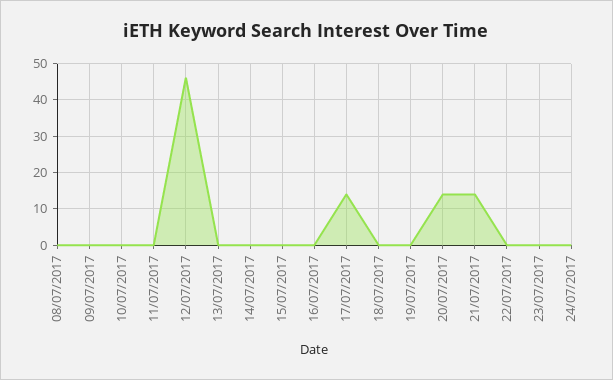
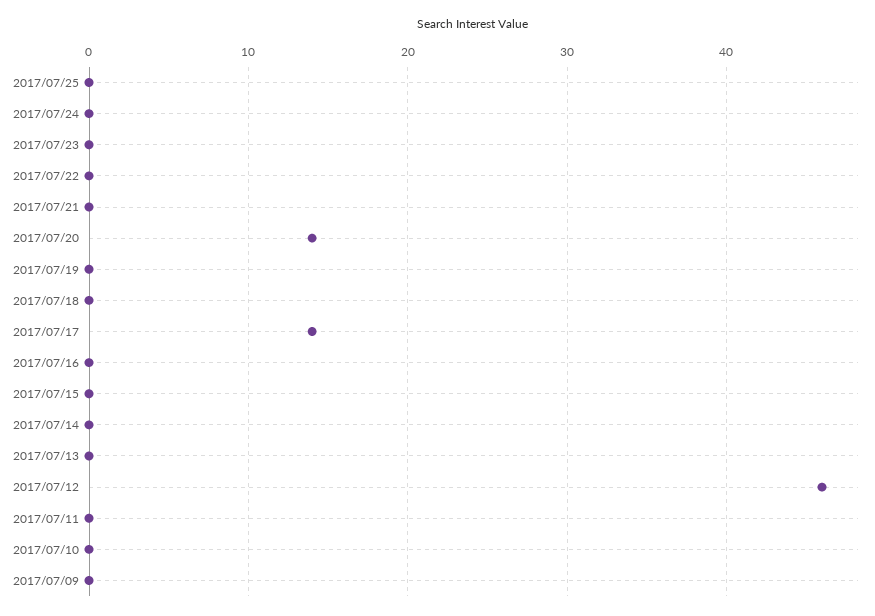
08/07/2017: 0 -> none
21/07/2017: 15 -> 0
2017/07/25: none -> 0

